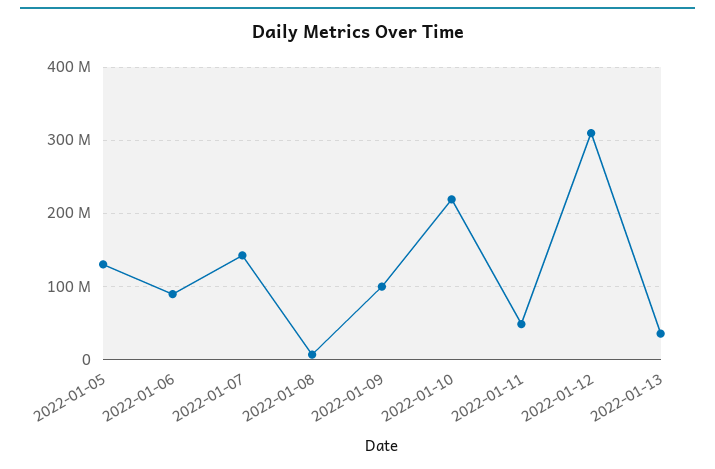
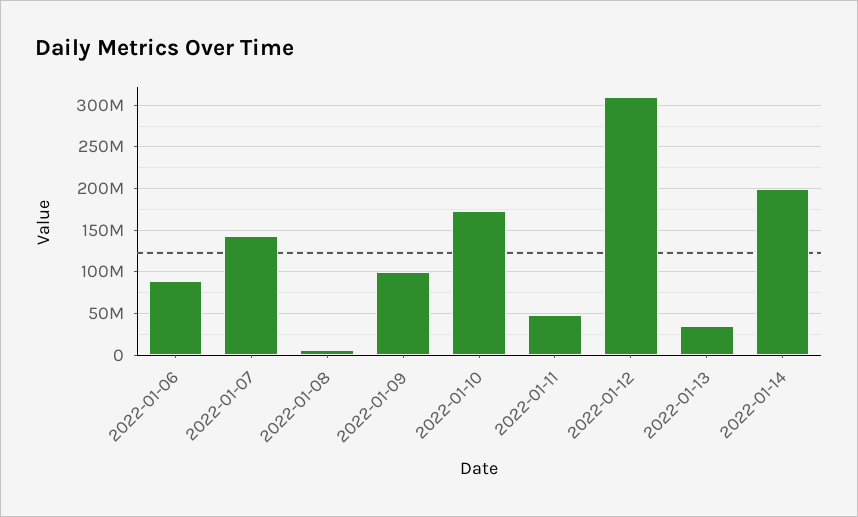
2022-01-05: 130000000 -> none
2022-01-10: 220000000 -> 170000000
2022-01-14: none -> 200000000

